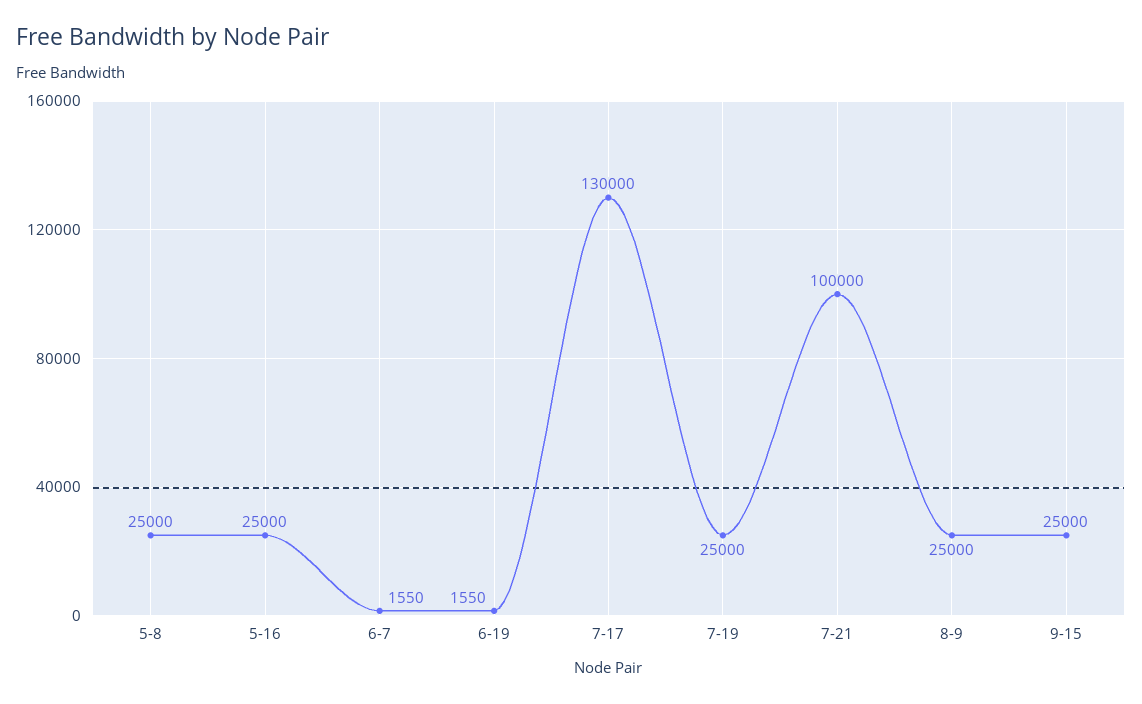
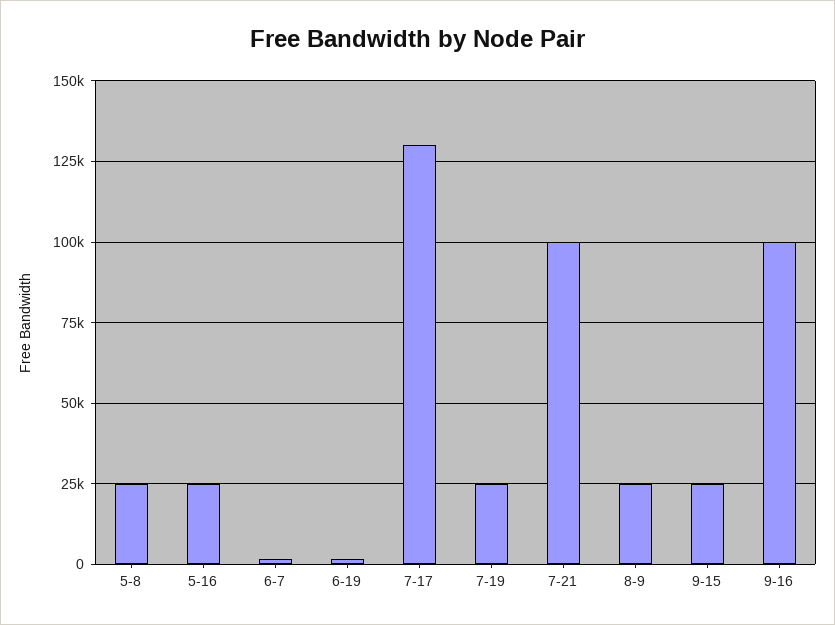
9-16: none -> 100000

